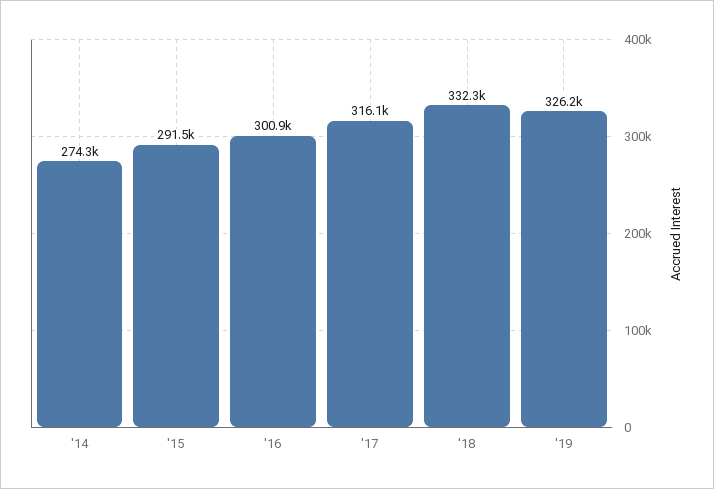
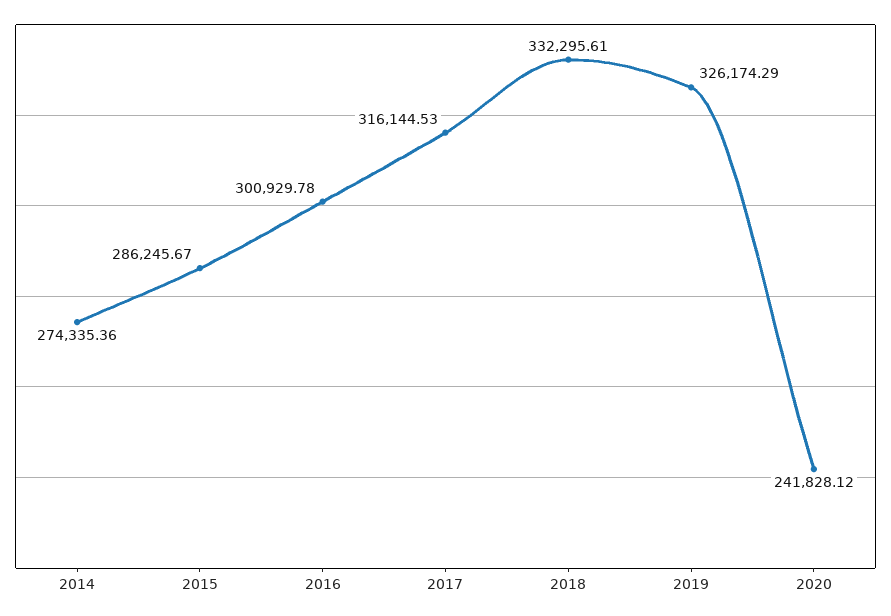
'15: 291500 -> 286245.67
2020: none -> 241828.12

